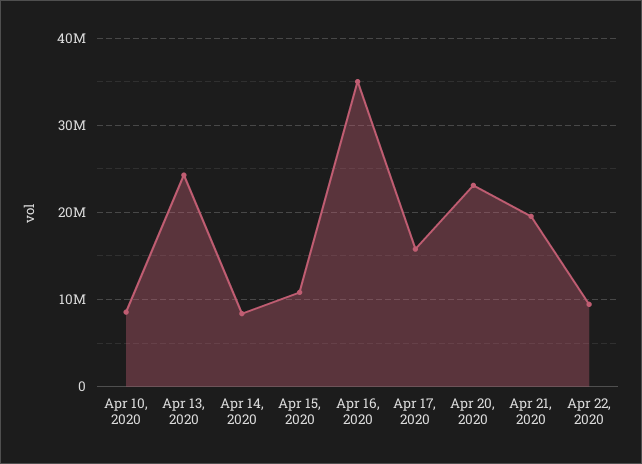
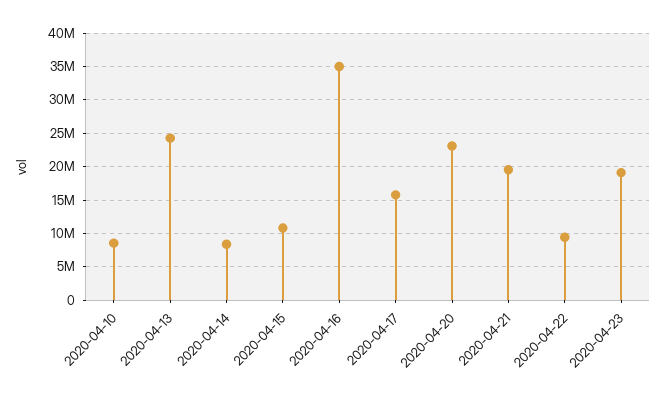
2020-04-23: none -> 19000000

